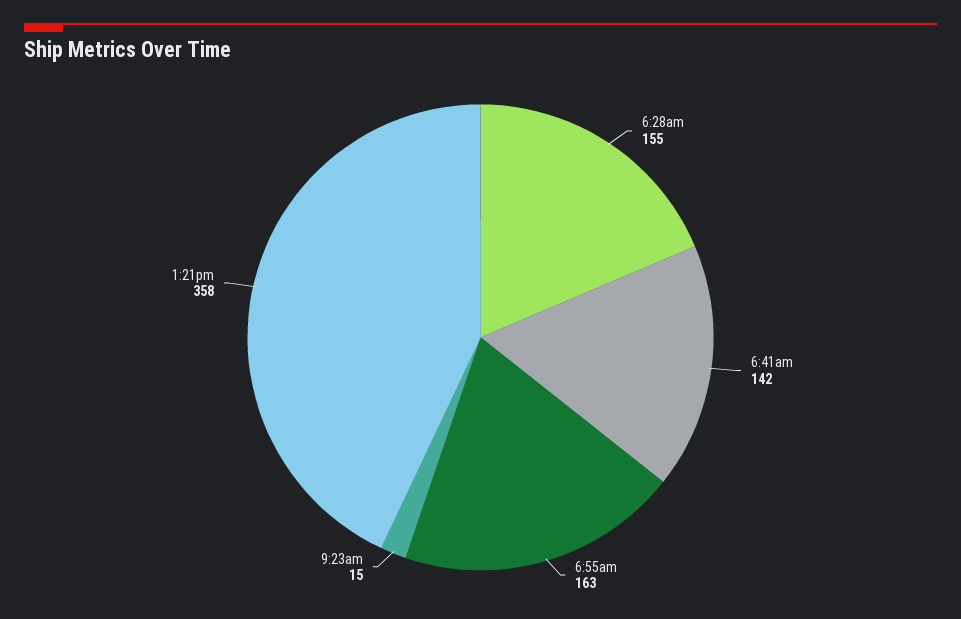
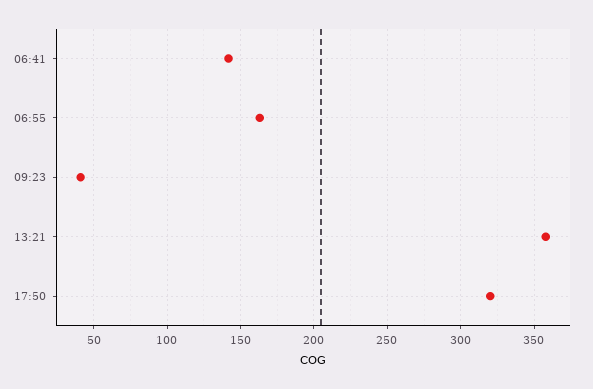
6:28am: 155 -> none
9:23am: 15 -> 40
17:50: none -> 320

